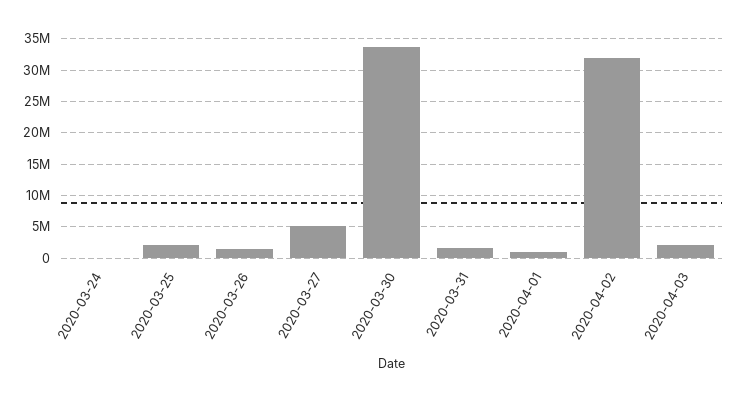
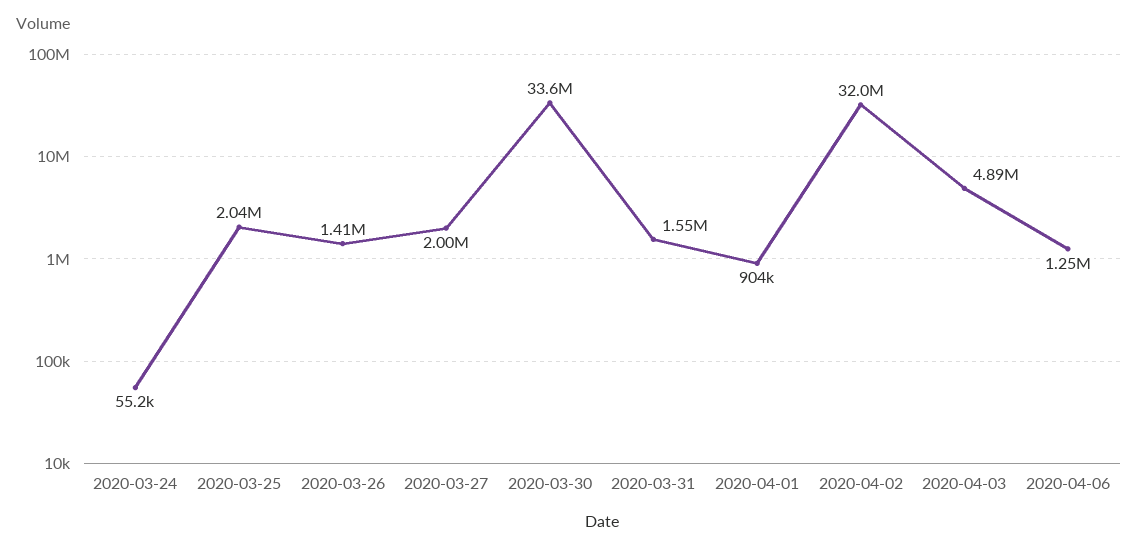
2020-03-27: 5000000 -> 2000000
2020-04-03: 2000000 -> 4890000
2020-04-06: none -> 1250000

